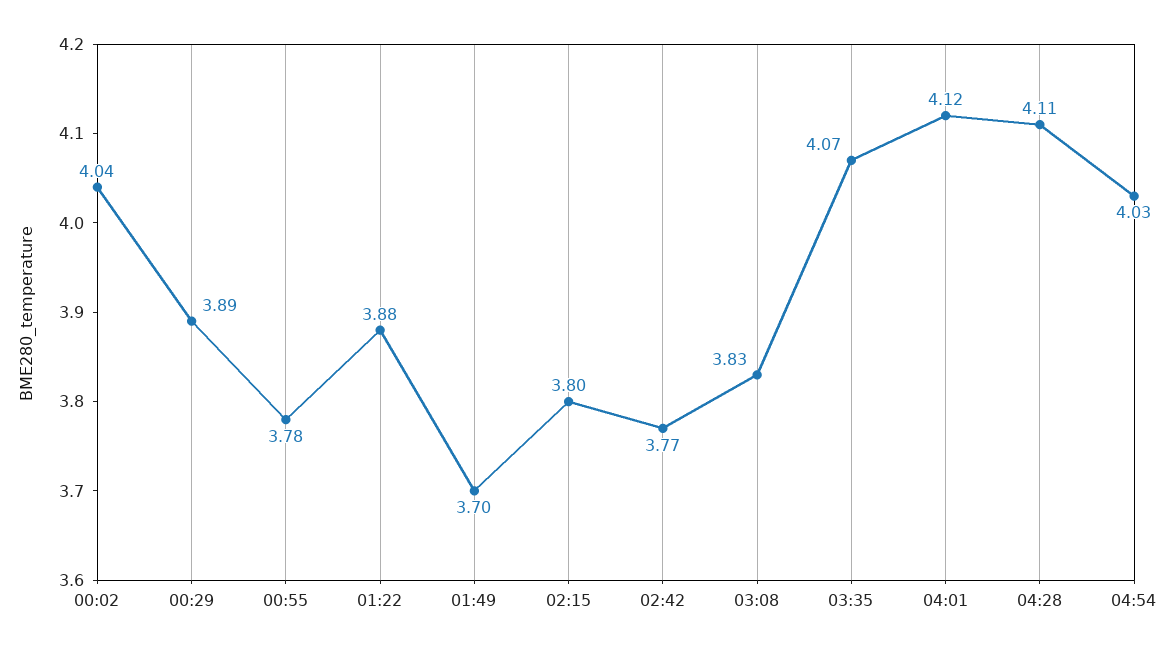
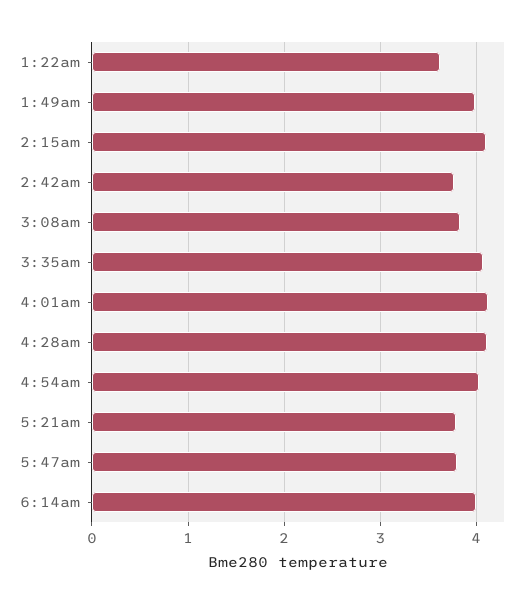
00:02: 4.04 -> none
00:29: 3.89 -> none
00:55: 3.78 -> none
01:22: 3.88 -> 3.6
01:49: 3.7 -> 4
02:15: 3.8 -> 4.1
5:21am: none -> 3.8
5:47am: none -> 3.8
6:14am: none -> 4

